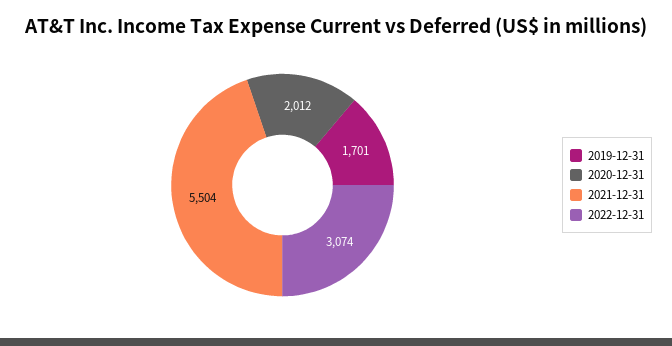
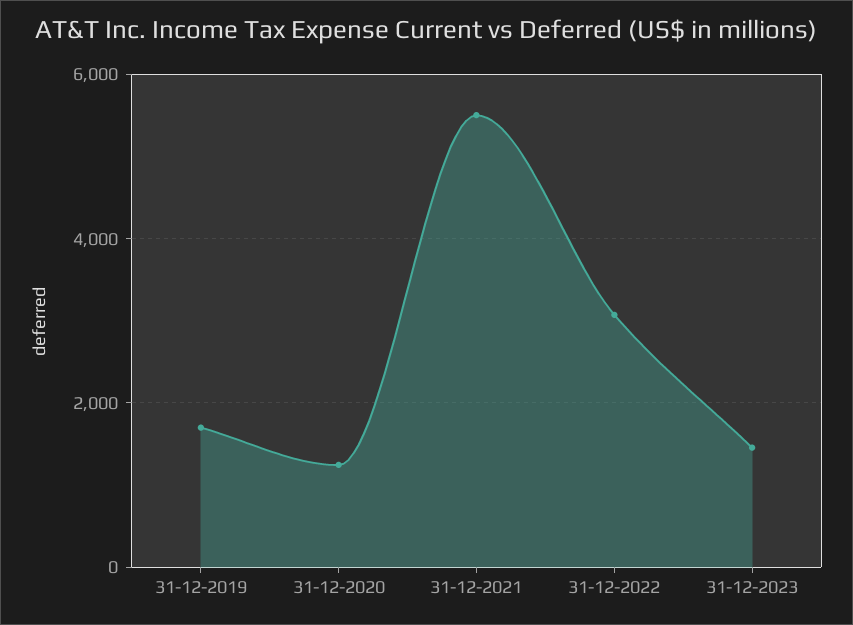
2020-12-31: 2012 -> 1200
31-12-2023: none -> 1400

